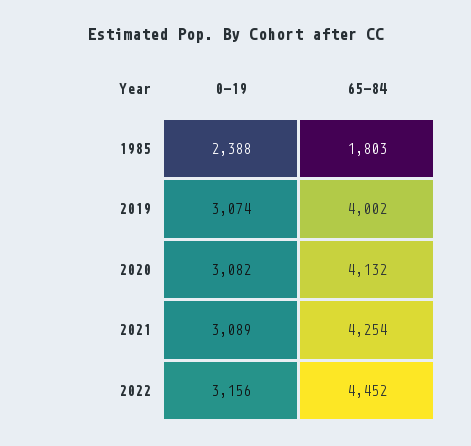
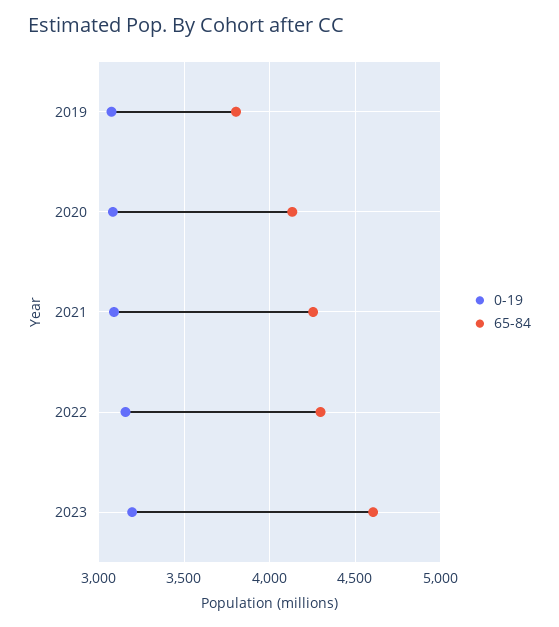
0-19, 1985: 2388 -> none
65-84, 1985: 1803 -> none
65-84, 2019: 4002 -> 3800
65-84, 2022: 4452 -> 4300
0-19, 2023: none -> 3200
65-84, 2023: none -> 4600

